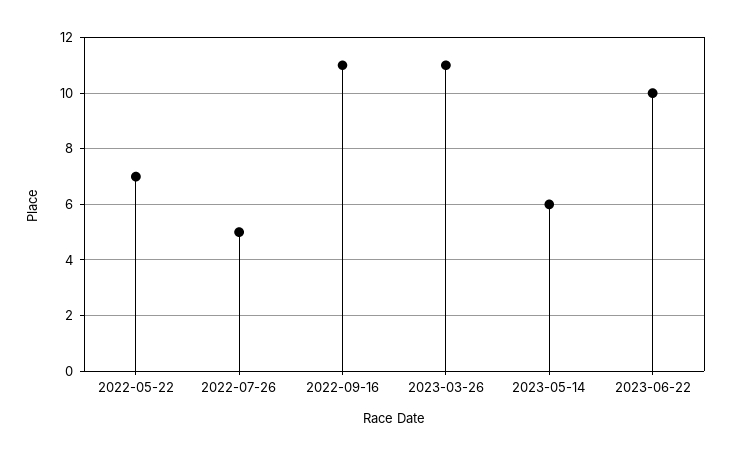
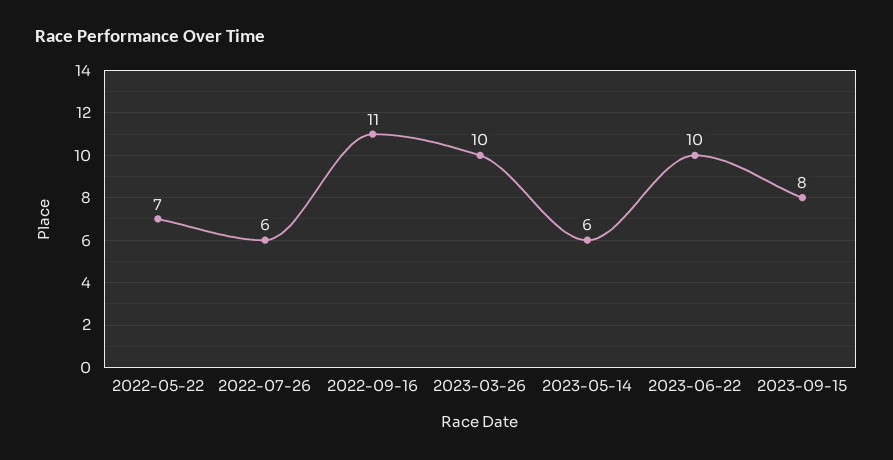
2022-07-26: 5 -> 6
2023-03-26: 11 -> 10
2023-09-15: none -> 8

